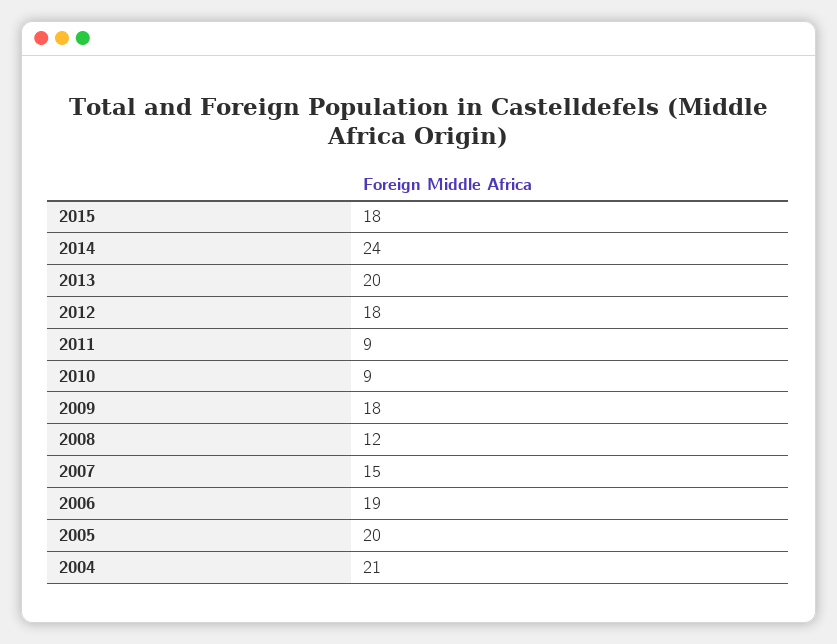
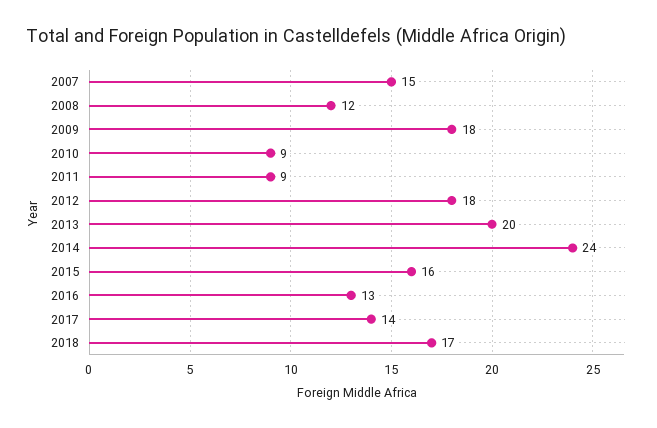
2015: 18 -> 16
2006: 19 -> none
2005: 20 -> none
2004: 21 -> none
2016: none -> 13
2017: none -> 14
2018: none -> 17

